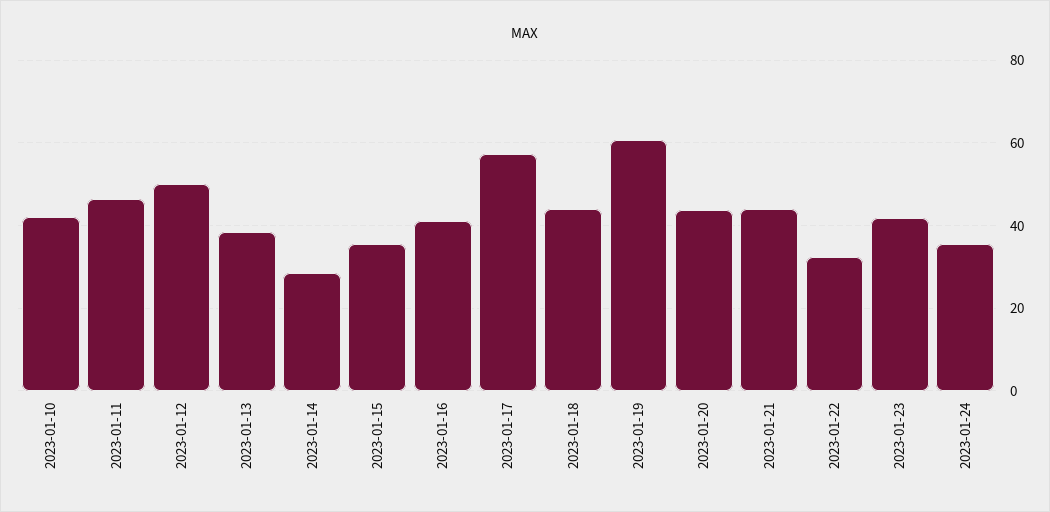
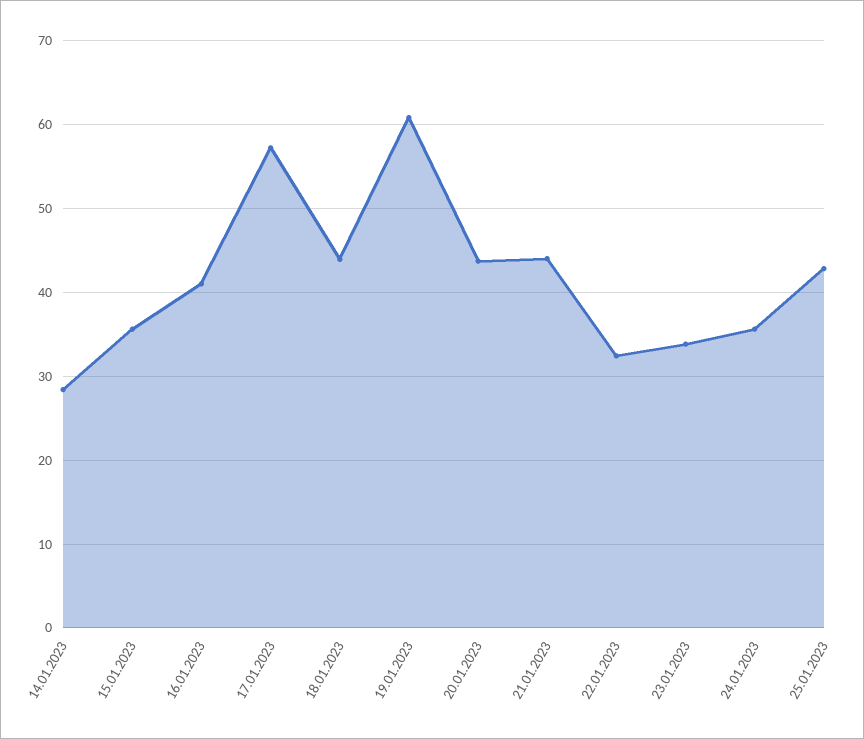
2023-01-10: 42 -> none
2023-01-11: 46 -> none
2023-01-12: 50 -> none
2023-01-13: 38 -> none
2023-01-23: 42 -> 34
25.01.2023: none -> 43

